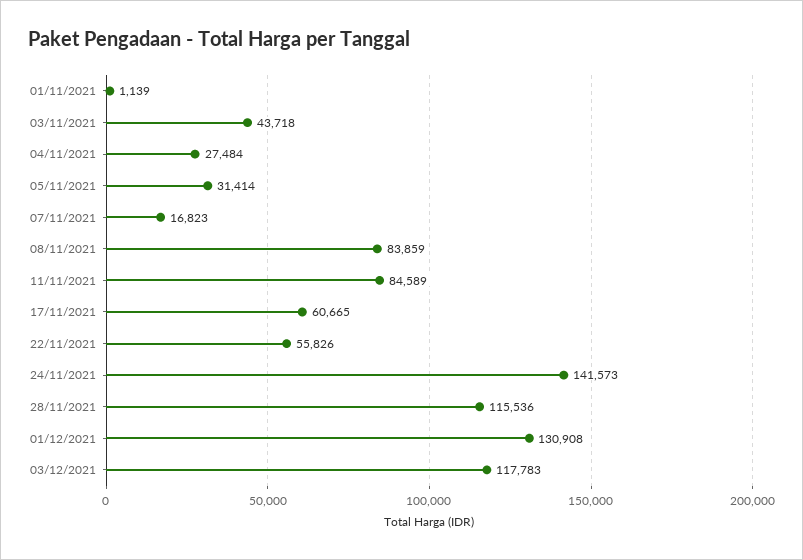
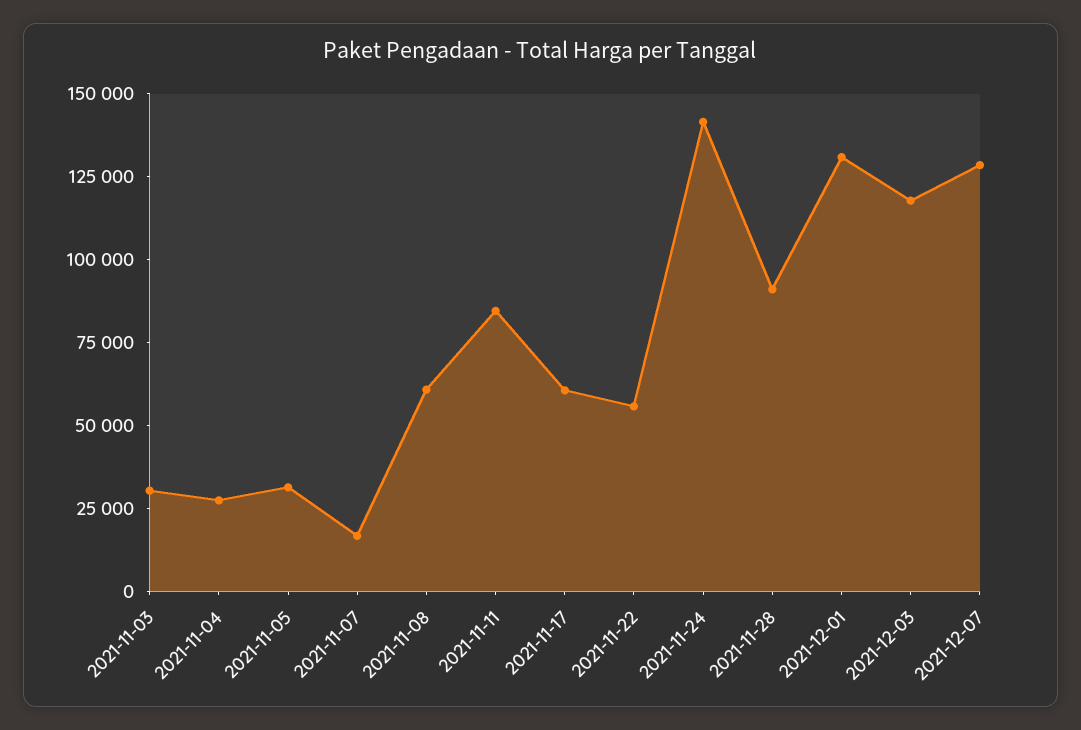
01/11/2021: 1139 -> none
03/11/2021: 43718 -> 30000
08/11/2021: 83859 -> 60000
28/11/2021: 115536 -> 90000
2021-12-07: none -> 130000

